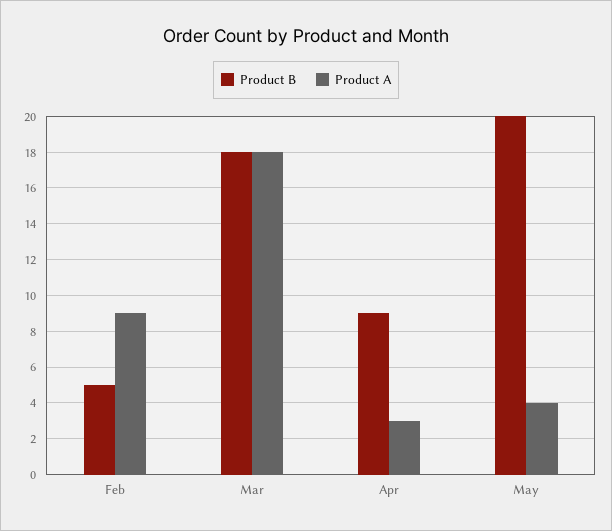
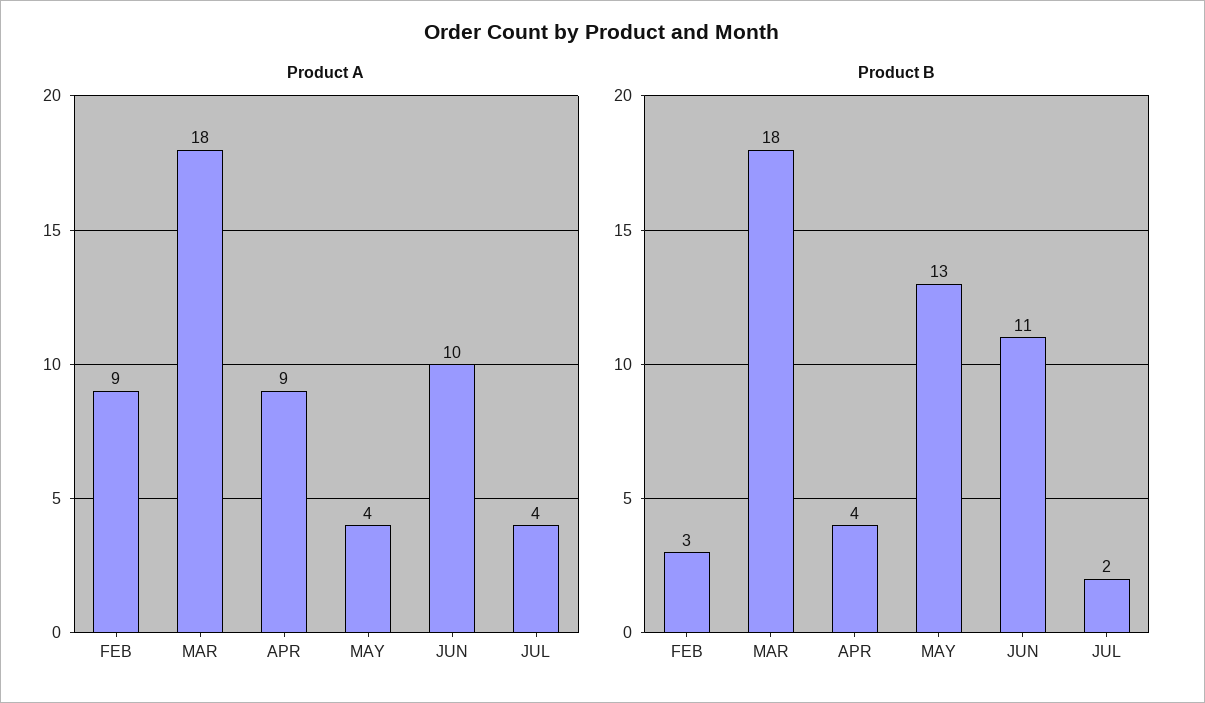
Product B, Feb: 5 -> 3
Product B, Apr: 9 -> 4
Product A, Apr: 3 -> 9
Product B, May: 20 -> 13
Product A, JUN: none -> 10
Product A, JUL: none -> 4
Product B, JUN: none -> 11
Product B, JUL: none -> 2

